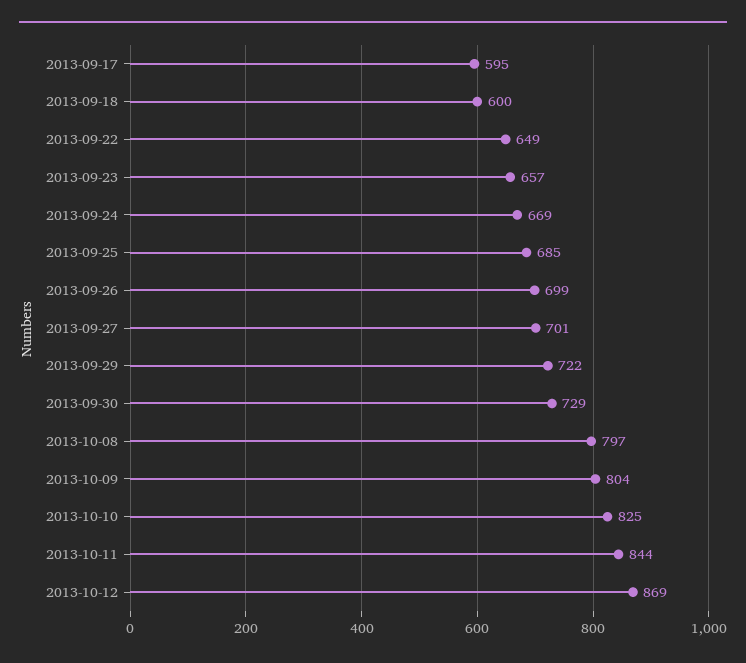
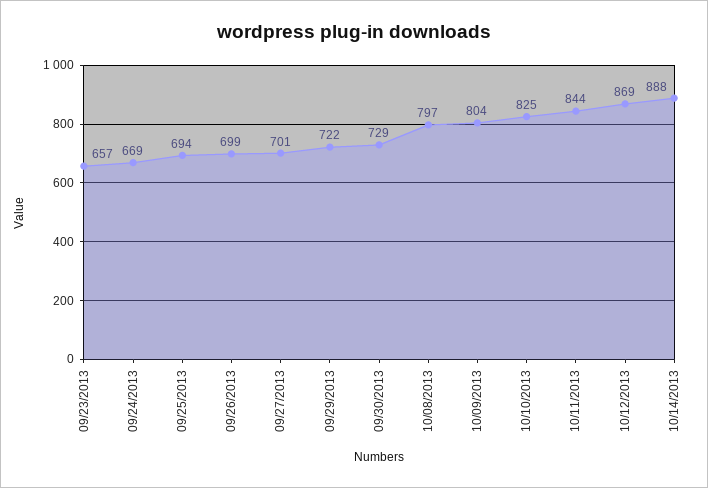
2013-09-17: 595 -> none
2013-09-18: 600 -> none
2013-09-22: 649 -> none
2013-09-25: 685 -> 694
10/14/2013: none -> 888

